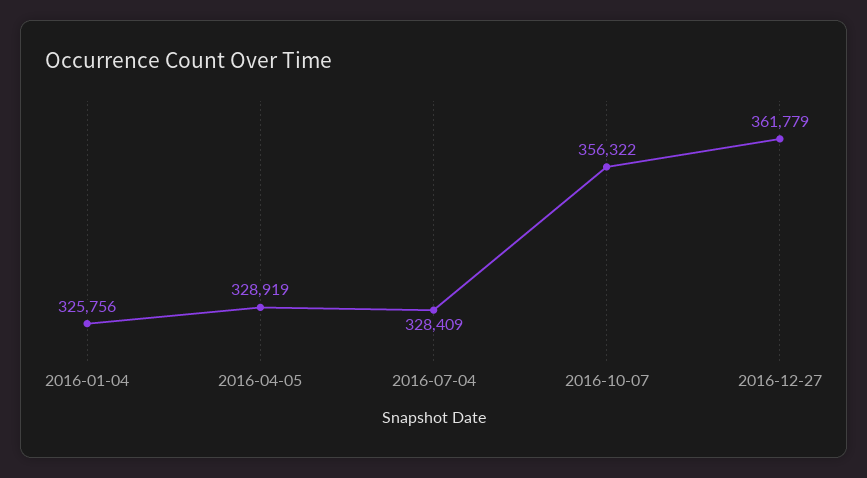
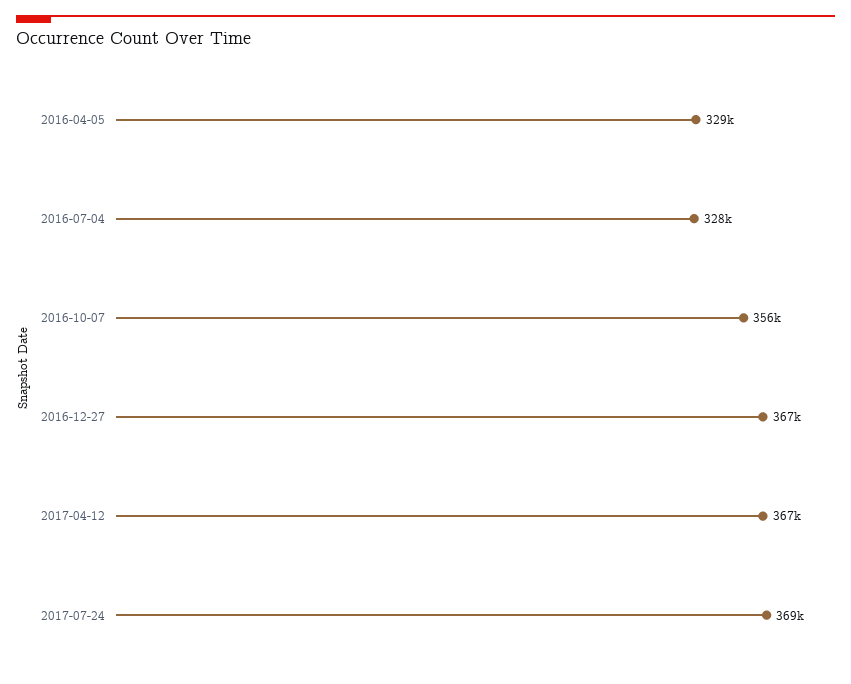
2016-01-04: 325756 -> none
2016-12-27: 361779 -> 367000
2017-04-12: none -> 367000
2017-07-24: none -> 369000

